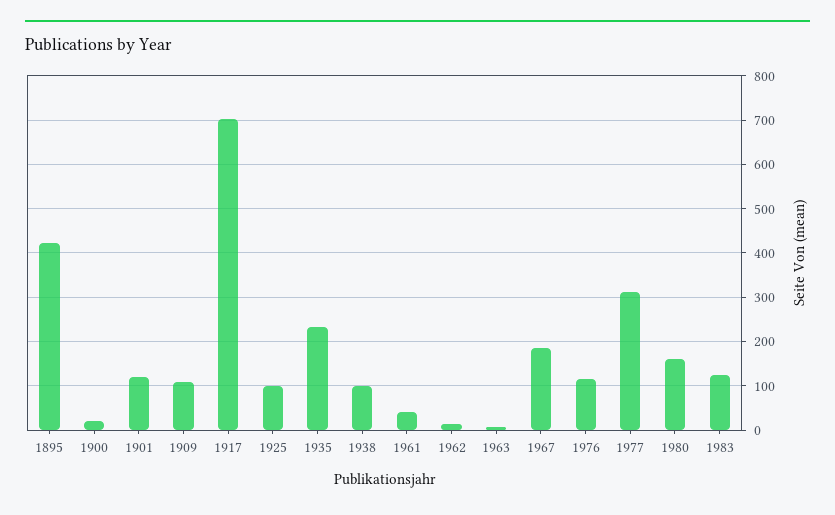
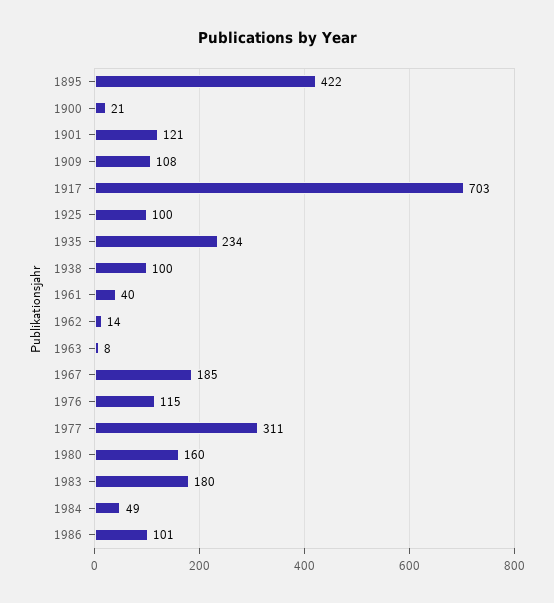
1983: 120 -> 180
1984: none -> 49
1986: none -> 101

